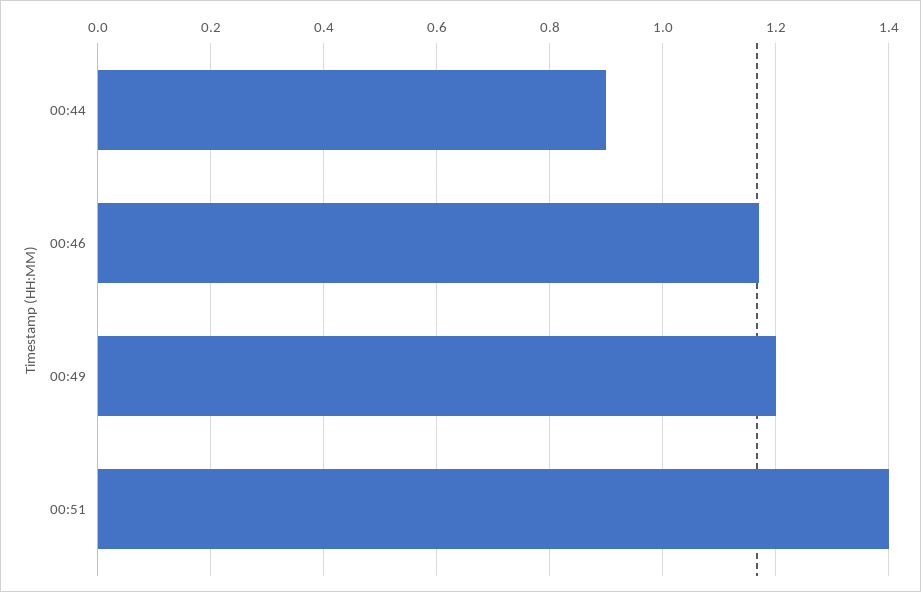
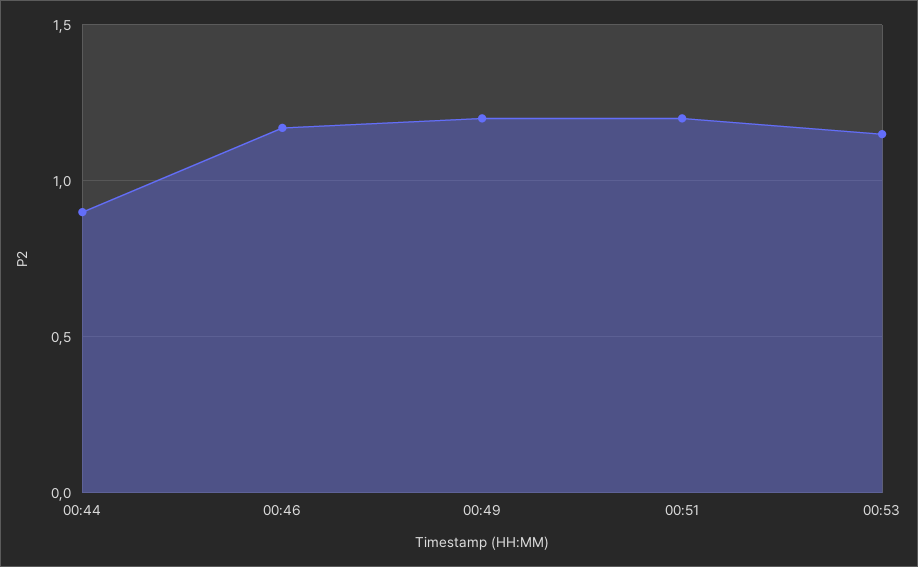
00:51: 1.4 -> 1.2
00:53: none -> 1.15

